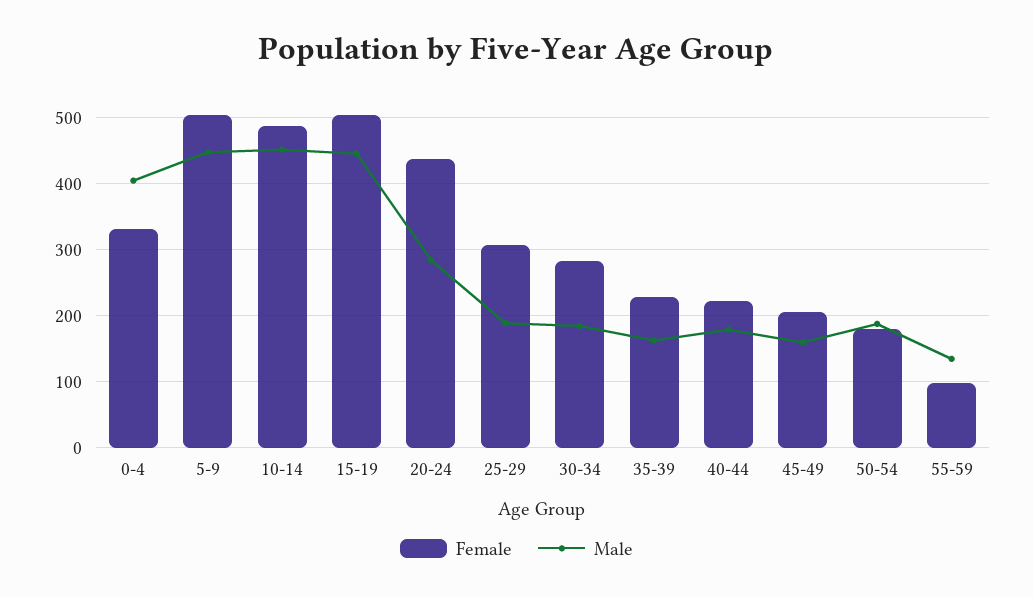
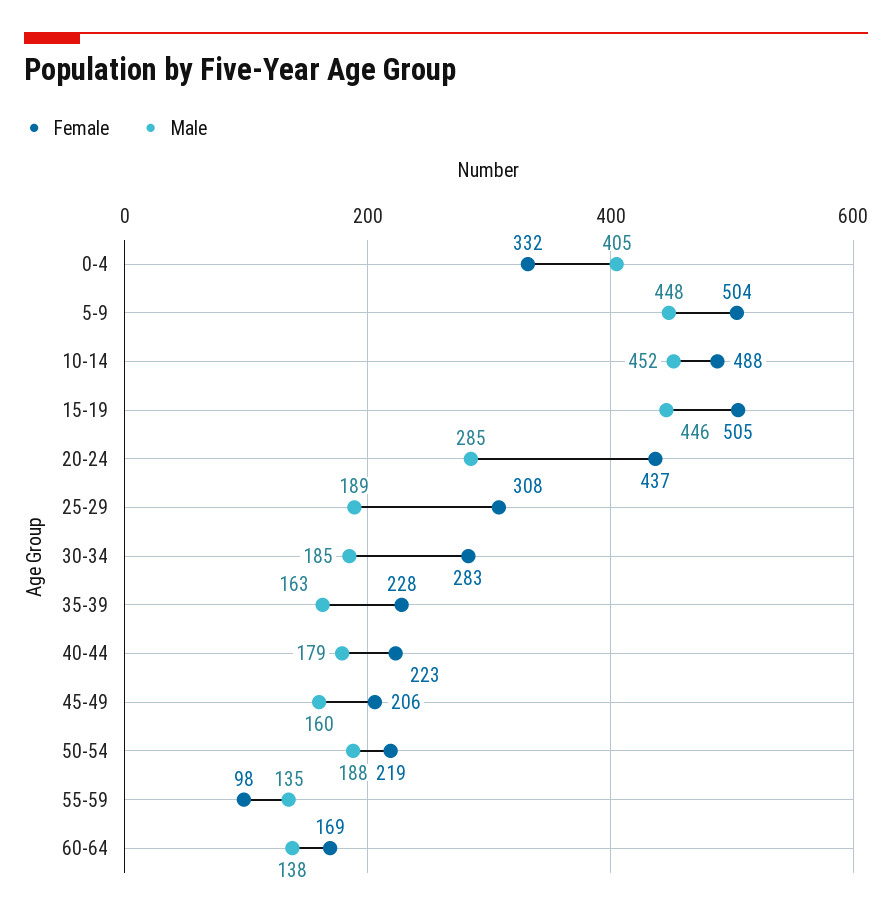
Female, 50-54: 180 -> 219
Female, 60-64: none -> 169
Male, 60-64: none -> 138

